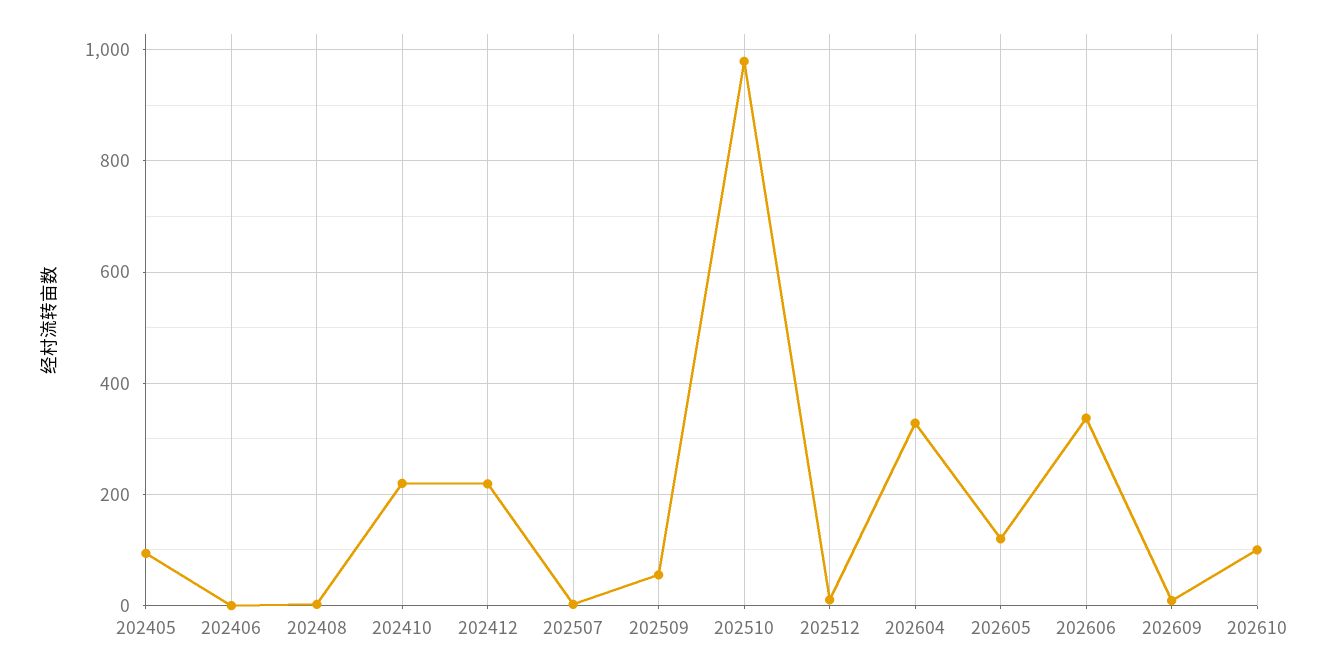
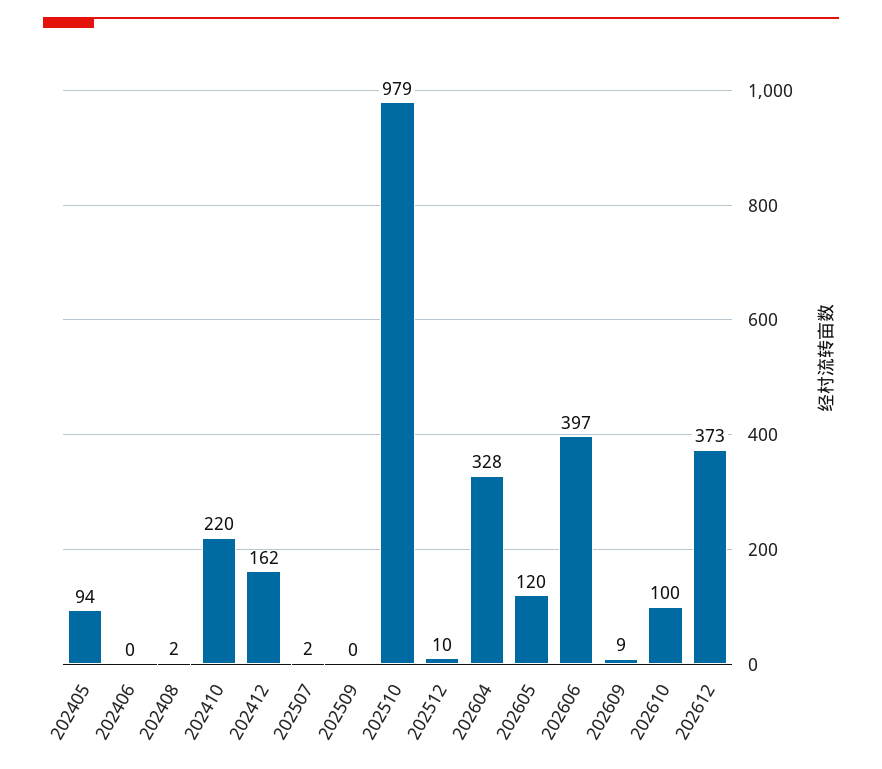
202412: 220 -> 162
202509: 60 -> 0
202606: 340 -> 397
202612: none -> 373

